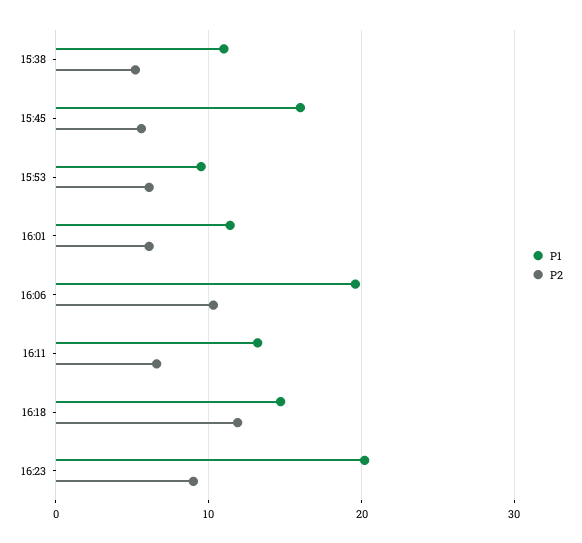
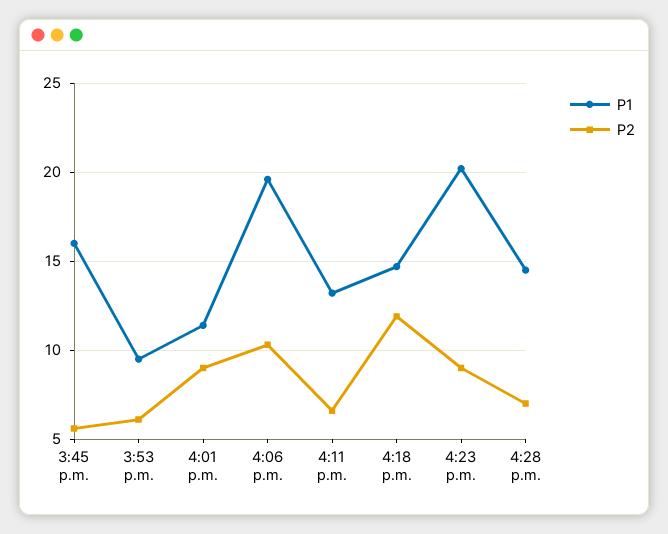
P1, 15:38: 11 -> none
P2, 15:38: 5 -> none
P2, 16:01: 6 -> 9
P1, 4:28 p.m.: none -> 14.5
P2, 4:28 p.m.: none -> 7

